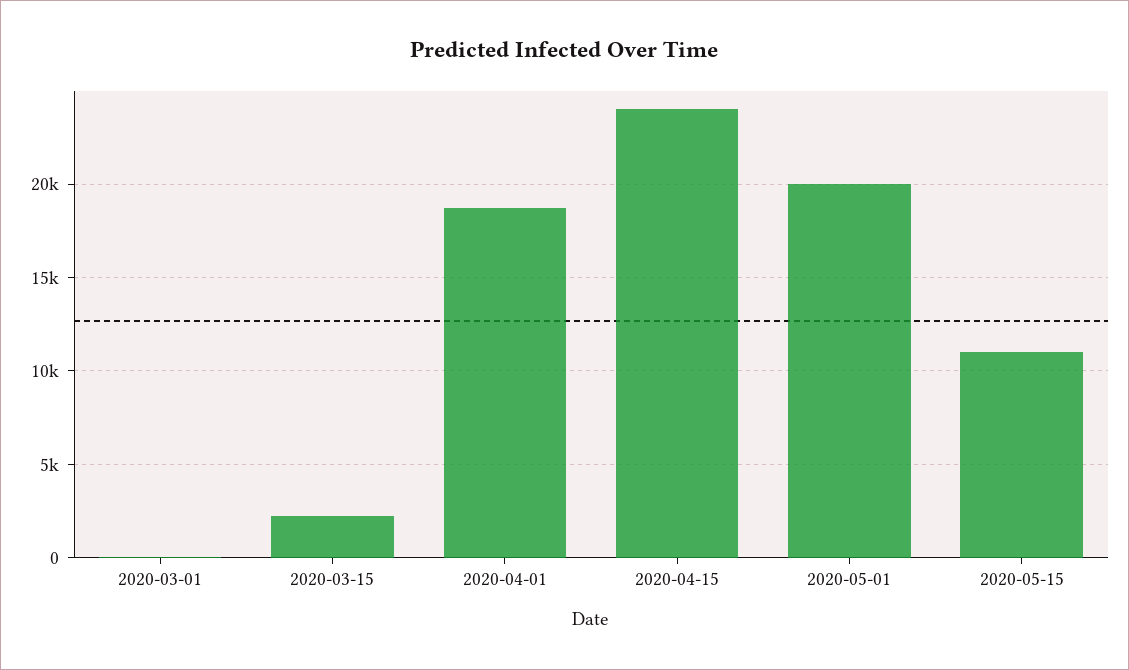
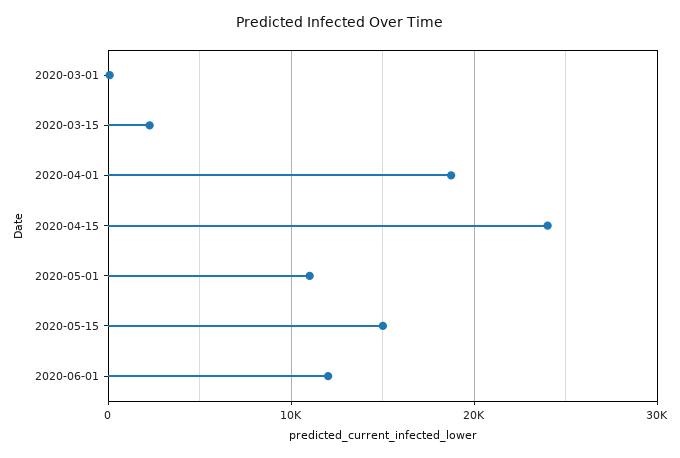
2020-05-01: 20000 -> 11000
2020-05-15: 11000 -> 15000
2020-06-01: none -> 12000

